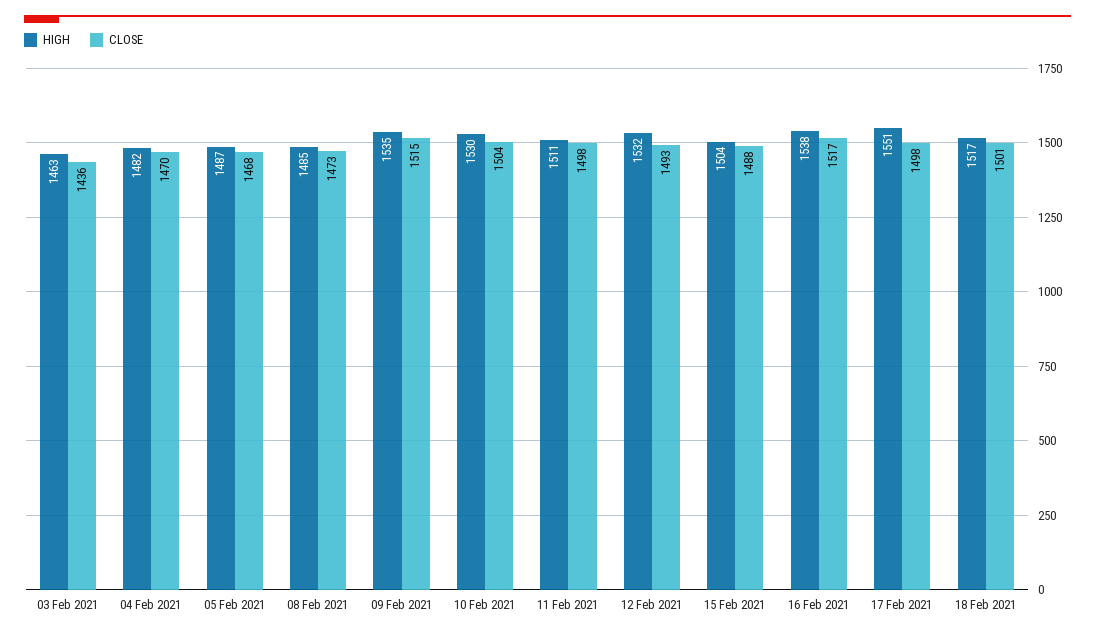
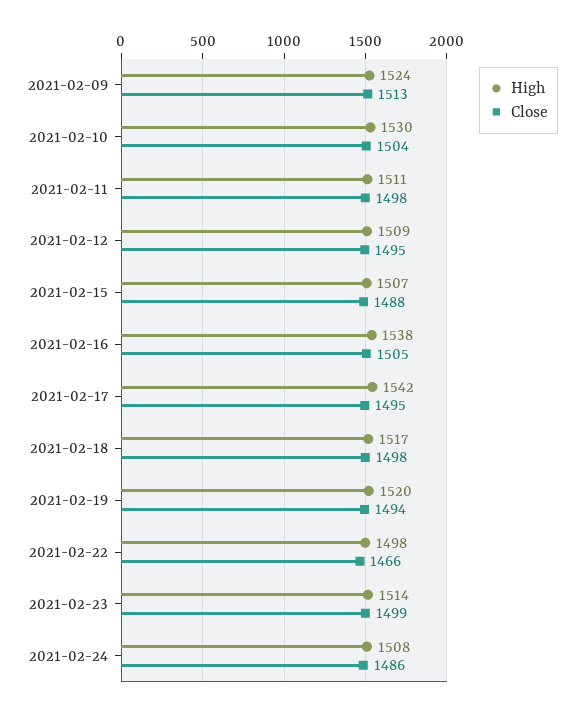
HIGH, 03 Feb 2021: 1463 -> none
CLOSE, 03 Feb 2021: 1436 -> none
HIGH, 04 Feb 2021: 1482 -> none
CLOSE, 04 Feb 2021: 1470 -> none
HIGH, 05 Feb 2021: 1487 -> none
CLOSE, 05 Feb 2021: 1468 -> none
HIGH, 08 Feb 2021: 1485 -> none
CLOSE, 08 Feb 2021: 1473 -> none
HIGH, 09 Feb 2021: 1535 -> 1524
CLOSE, 09 Feb 2021: 1515 -> 1513
HIGH, 12 Feb 2021: 1532 -> 1509
CLOSE, 12 Feb 2021: 1493 -> 1495
HIGH, 15 Feb 2021: 1504 -> 1507
CLOSE, 16 Feb 2021: 1517 -> 1505
HIGH, 17 Feb 2021: 1551 -> 1542
CLOSE, 17 Feb 2021: 1498 -> 1495
CLOSE, 18 Feb 2021: 1501 -> 1498
HIGH, 2021-02-19: none -> 1520
CLOSE, 2021-02-19: none -> 1494
HIGH, 2021-02-22: none -> 1498
CLOSE, 2021-02-22: none -> 1466
HIGH, 2021-02-23: none -> 1514
CLOSE, 2021-02-23: none -> 1499
HIGH, 2021-02-24: none -> 1508
CLOSE, 2021-02-24: none -> 1486

